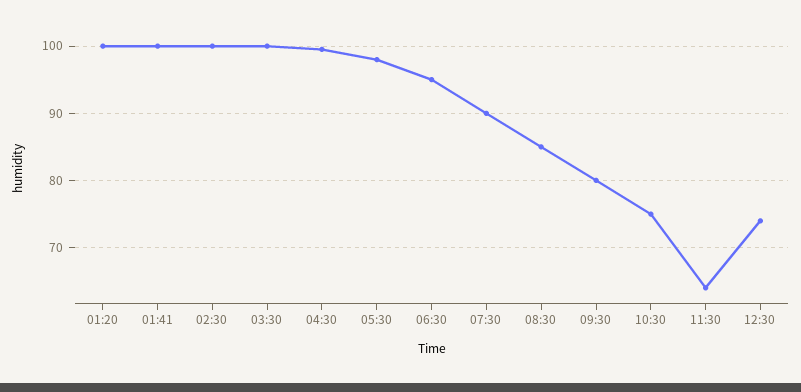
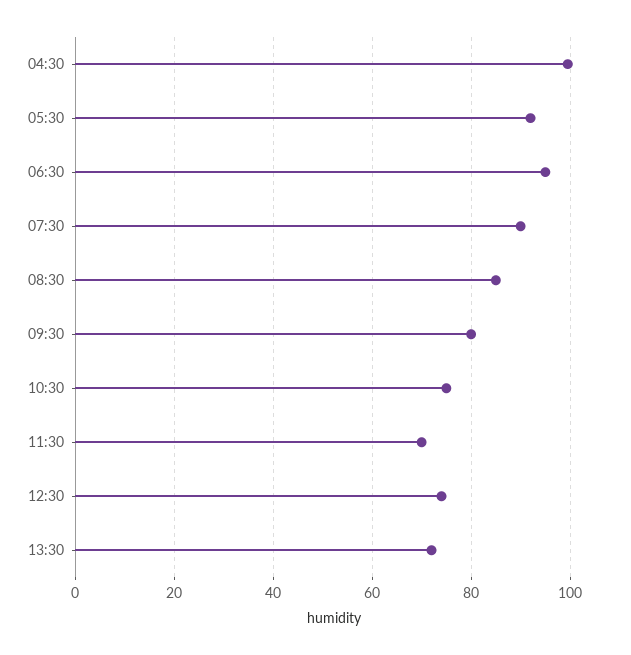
01:20: 100 -> none
01:41: 100 -> none
02:30: 100 -> none
03:30: 100 -> none
05:30: 98 -> 92
11:30: 64 -> 70
13:30: none -> 72

